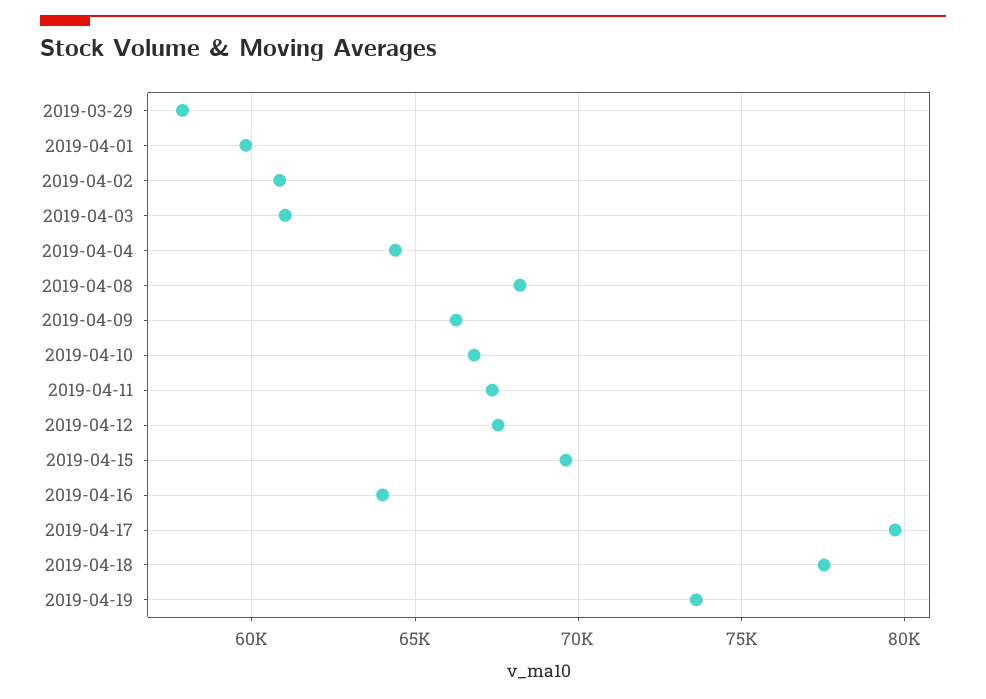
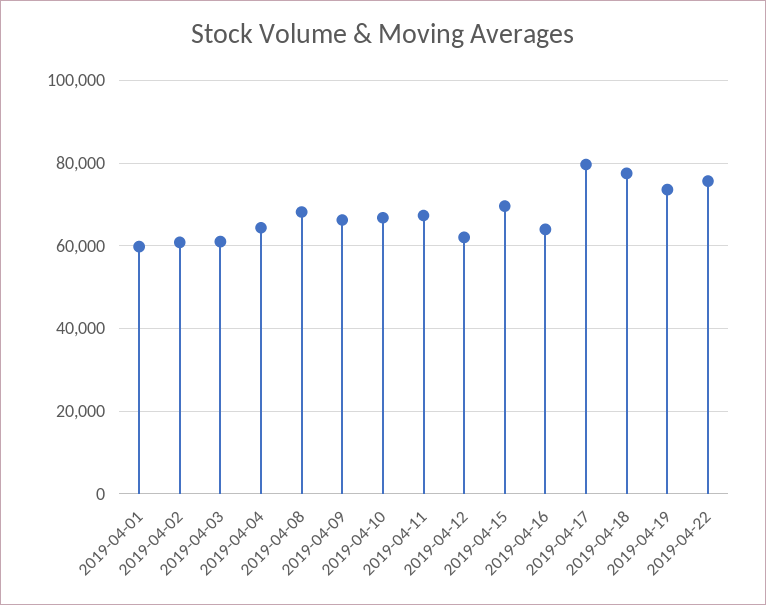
2019-03-29: 58000 -> none
2019-04-12: 67500 -> 62000
2019-04-22: none -> 76000

